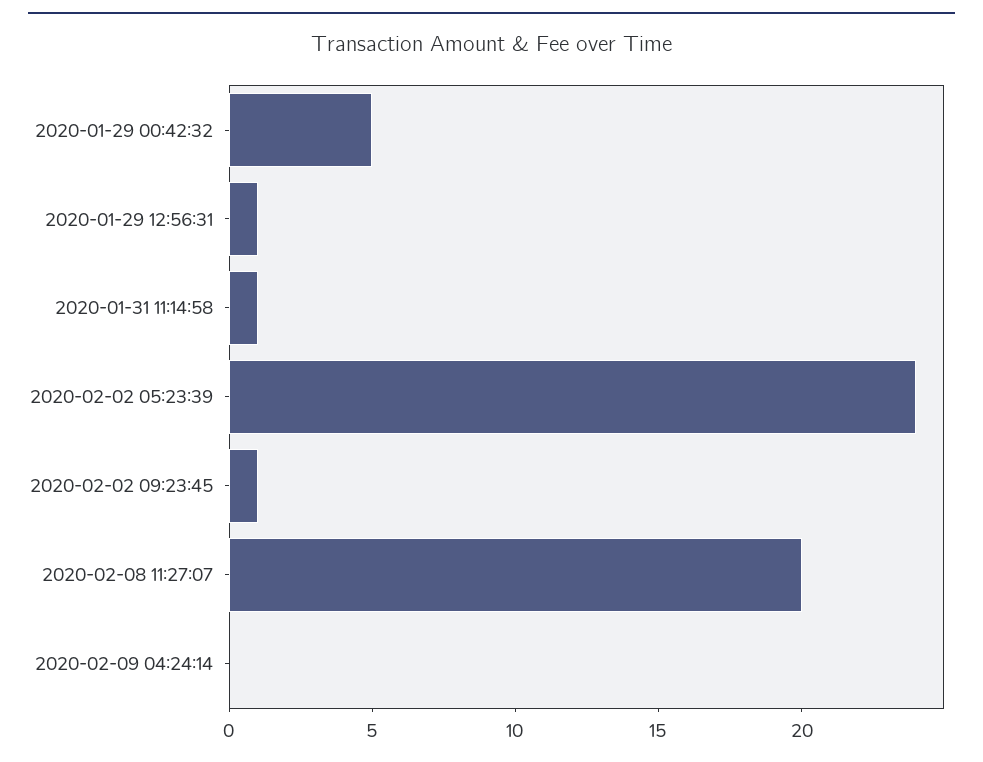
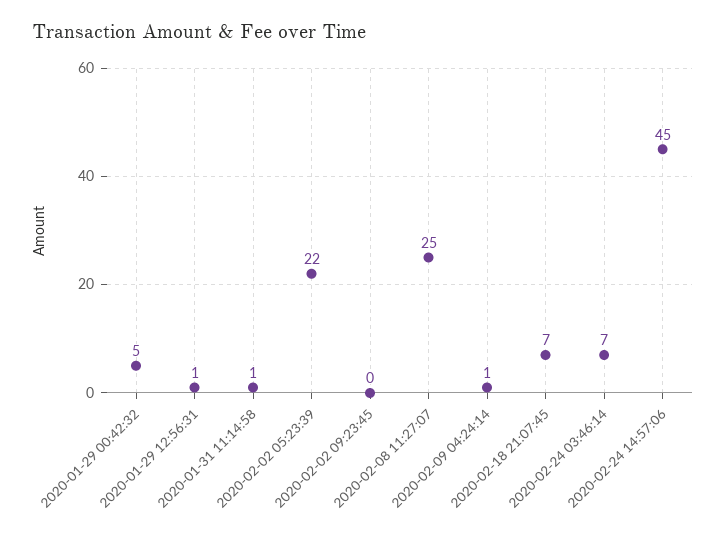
2020-02-02 05:23:39: 24 -> 22
2020-02-02 09:23:45: 1 -> 0
2020-02-08 11:27:07: 20 -> 25
2020-02-09 04:24:14: 0 -> 1
2020-02-18 21:07:45: none -> 7
2020-02-24 03:46:14: none -> 7
2020-02-24 14:57:06: none -> 45

